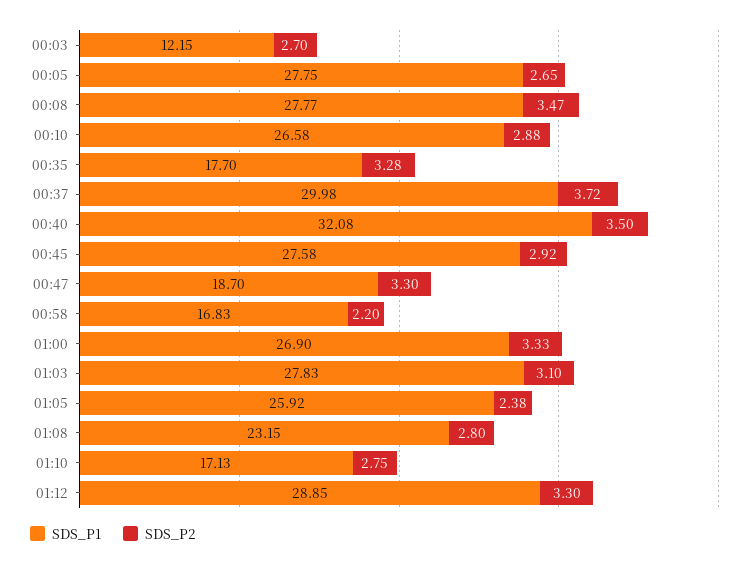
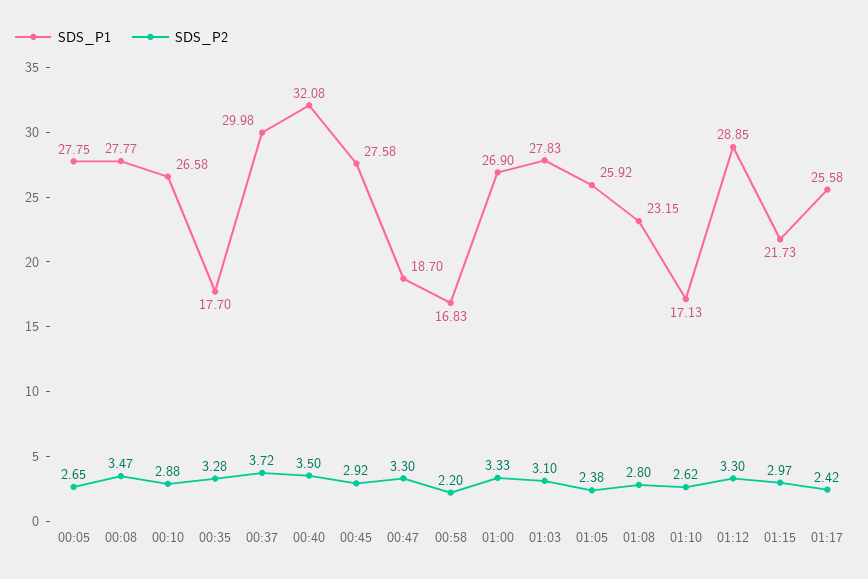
SDS_P1, 00:03: 12.15 -> none
SDS_P2, 00:03: 2.7 -> none
SDS_P2, 01:10: 2.75 -> 2.62
SDS_P1, 01:15: none -> 21.73
SDS_P2, 01:15: none -> 2.97
SDS_P1, 01:17: none -> 25.58
SDS_P2, 01:17: none -> 2.42

